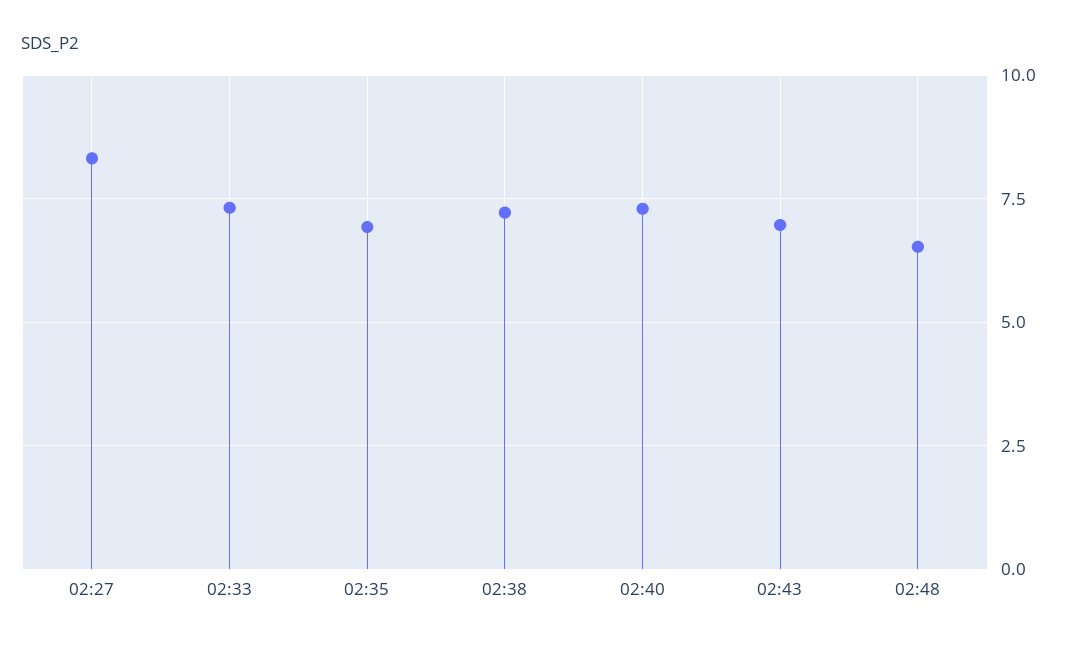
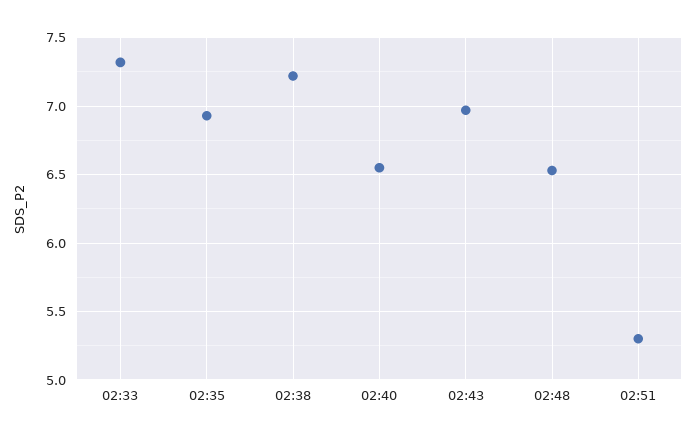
02:27: 8.25 -> none
02:40: 7.25 -> 6.55
02:51: none -> 5.3

